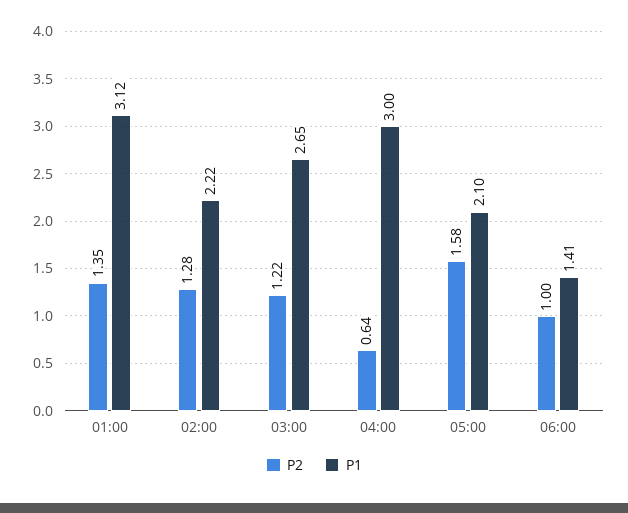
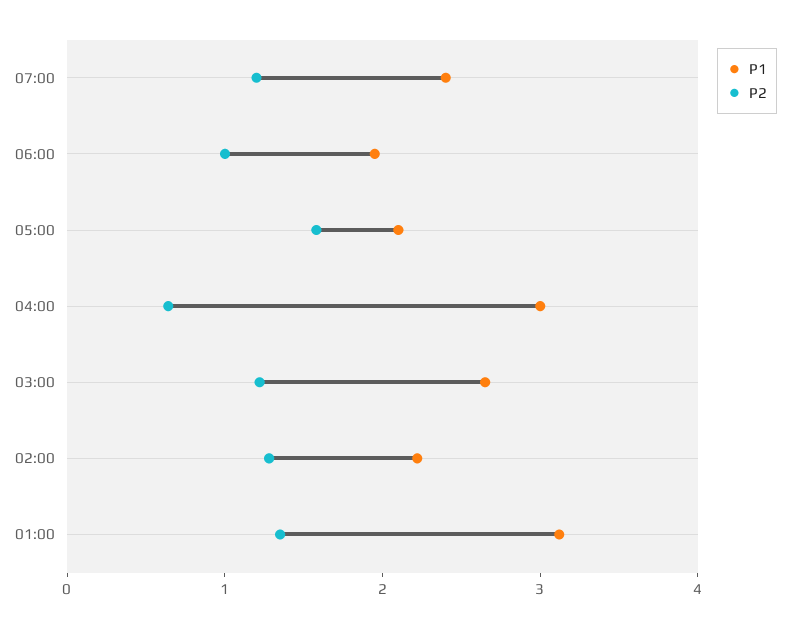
P1, 06:00: 1.41 -> 2
P1, 07:00: none -> 2.4
P2, 07:00: none -> 1.2

